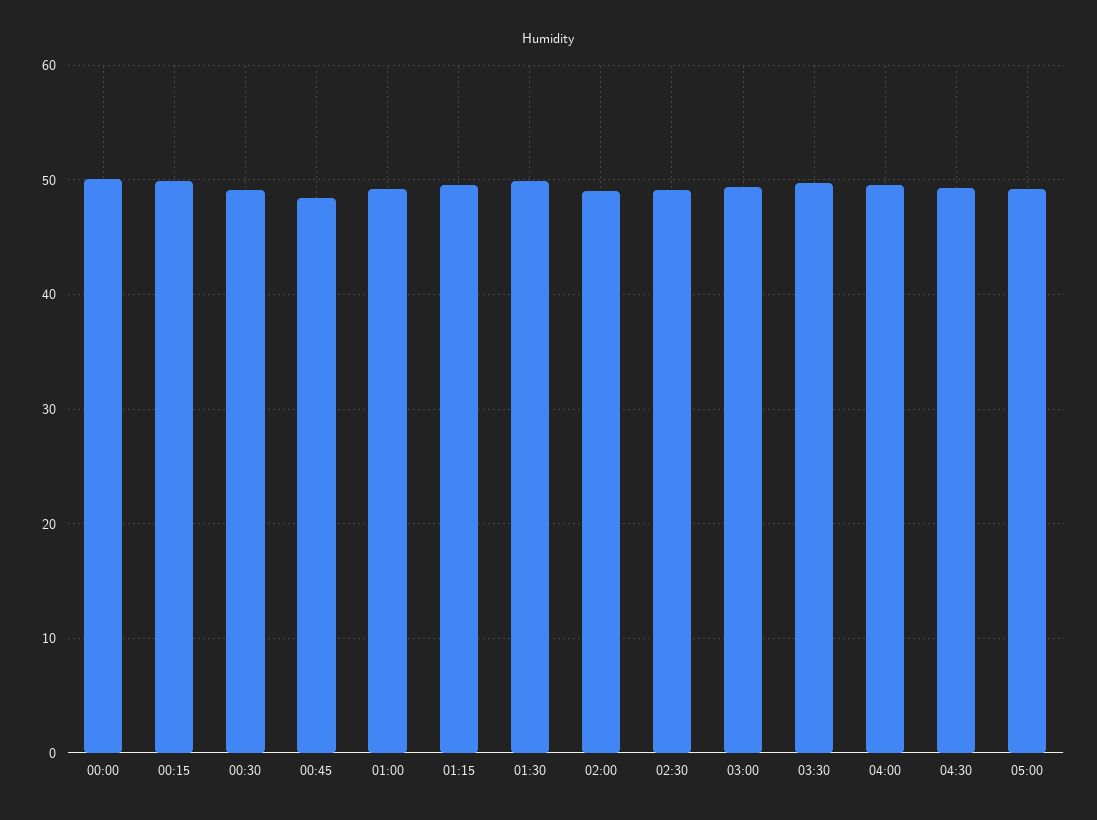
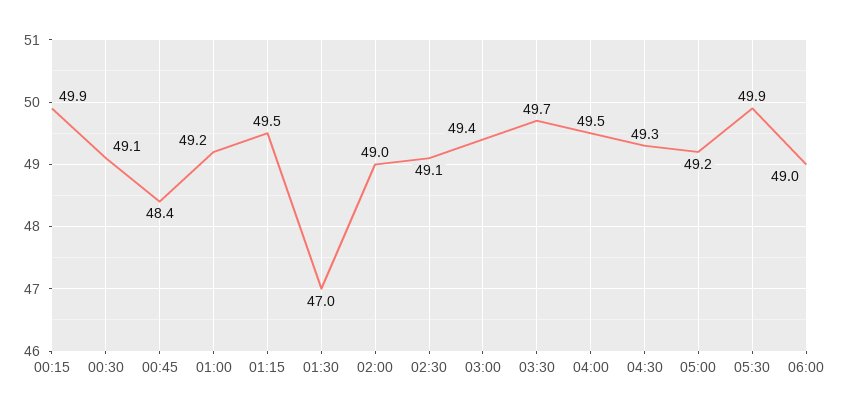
00:00: 50 -> none
01:30: 50 -> 47
05:30: none -> 49.9
06:00: none -> 49

